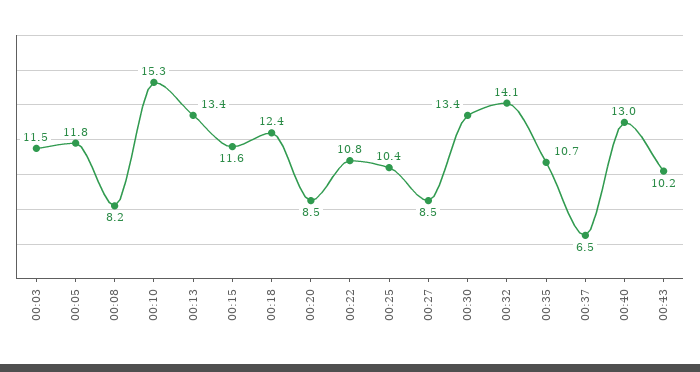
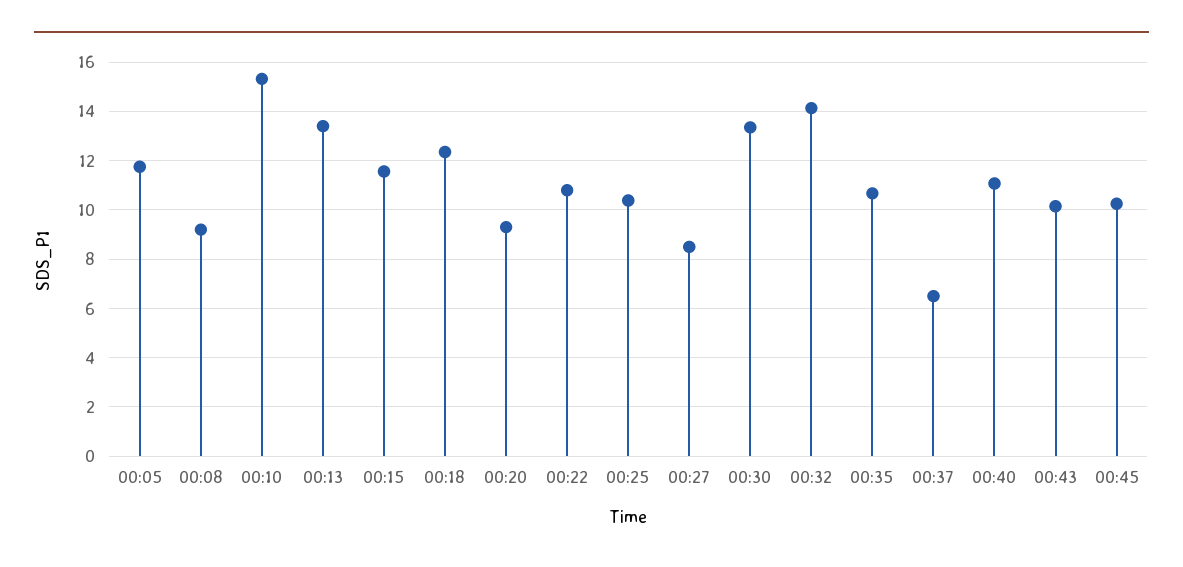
00:03: 11.5 -> none
00:08: 8.2 -> 9.25
00:20: 8.5 -> 9.25
00:40: 13 -> 11
00:45: none -> 10.25

